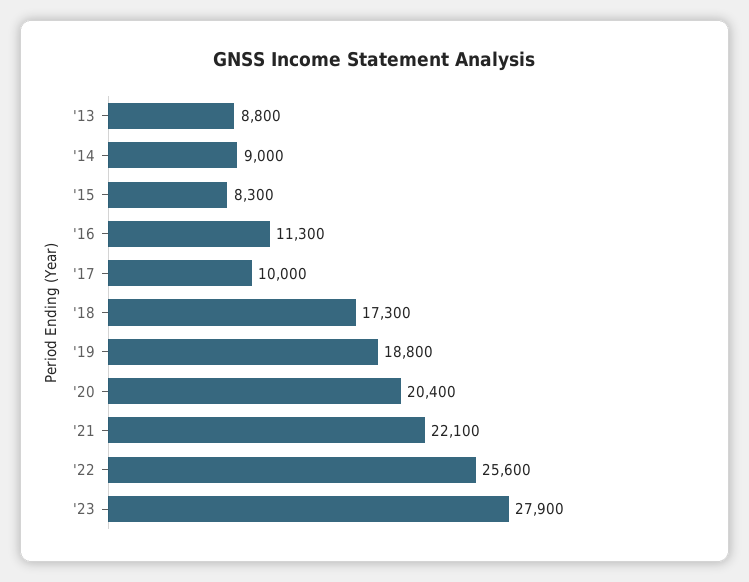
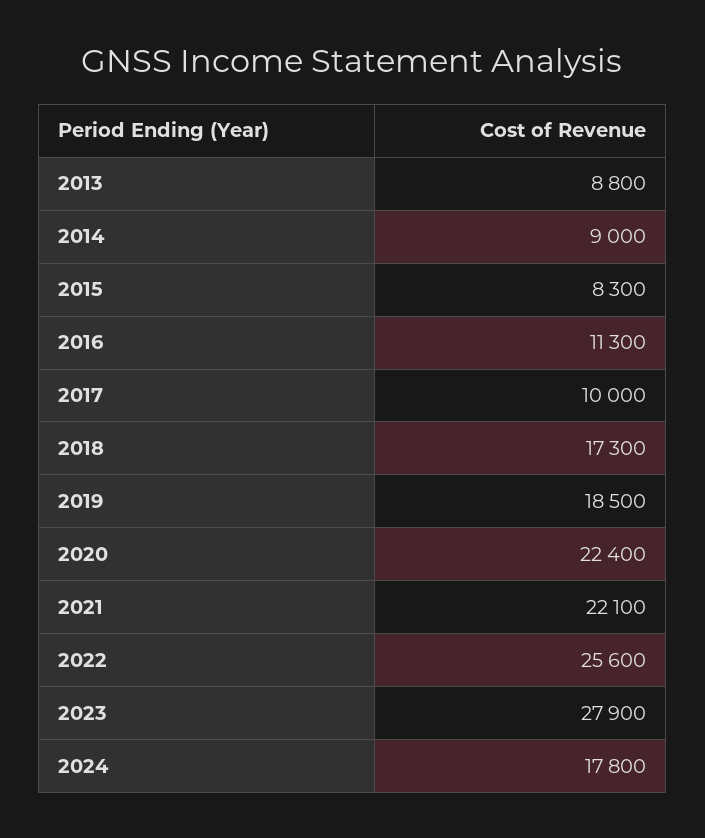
'19: 18800 -> 18500
'20: 20400 -> 22400
2024: none -> 17800

